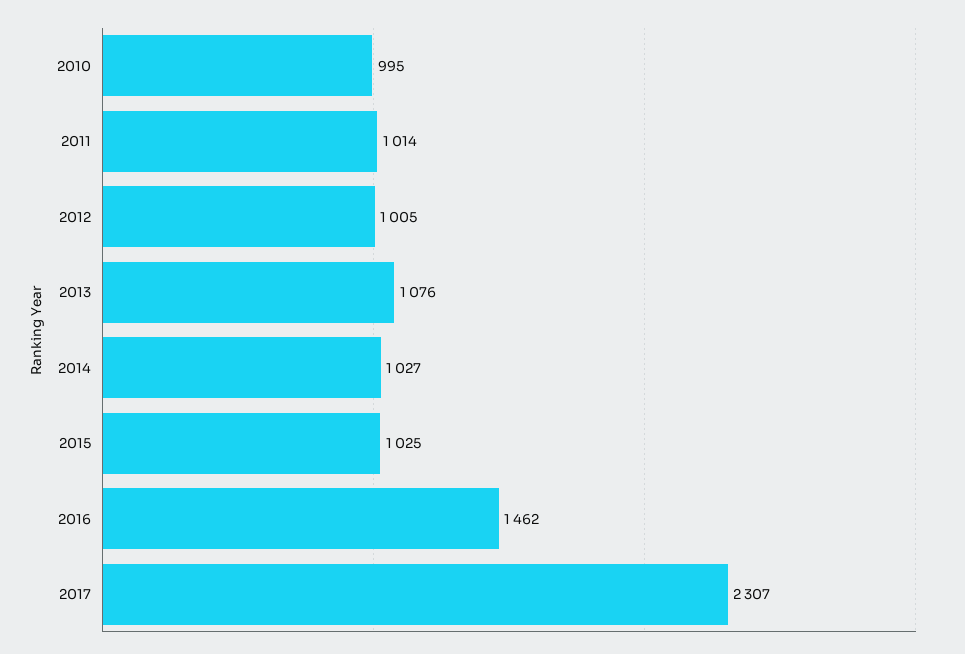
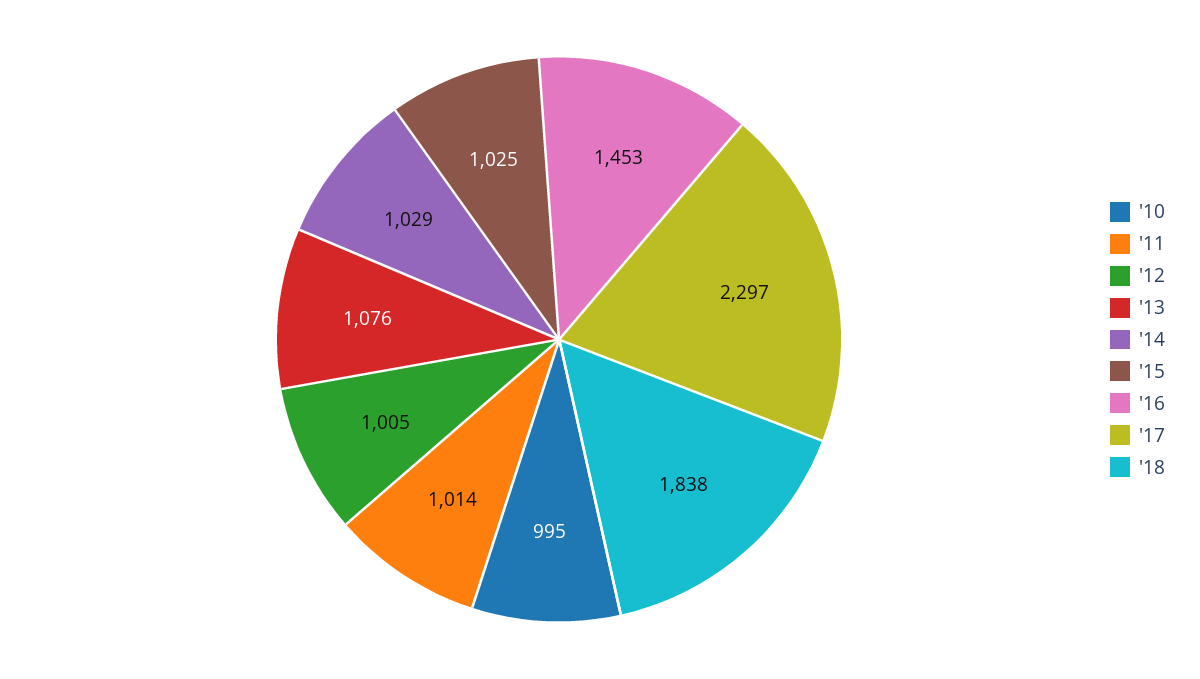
2014: 1027 -> 1029
2016: 1462 -> 1453
2017: 2307 -> 2297
'18: none -> 1838

